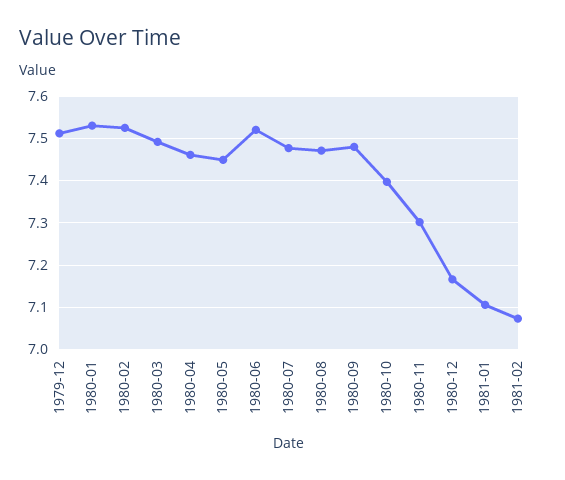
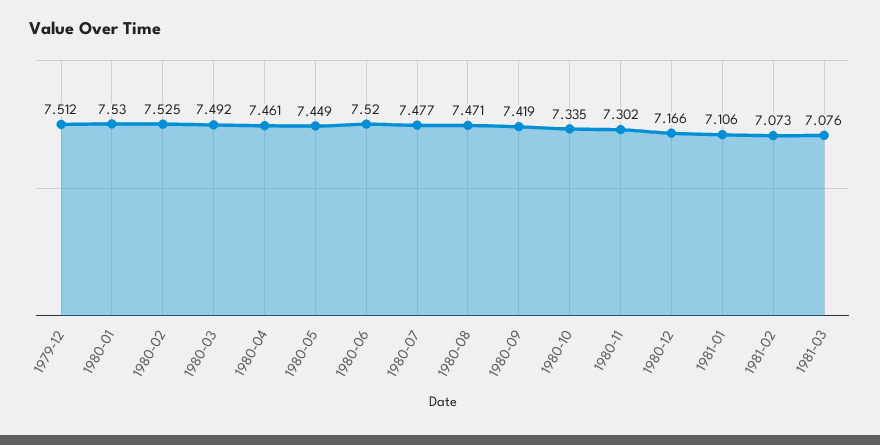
1980-09: 7.48 -> 7.419
1980-10: 7.4 -> 7.335
1981-03: none -> 7.076

